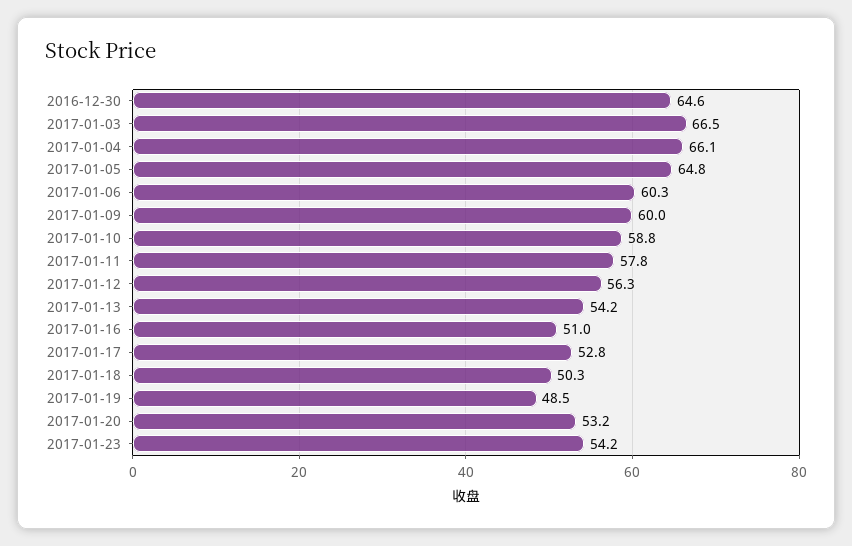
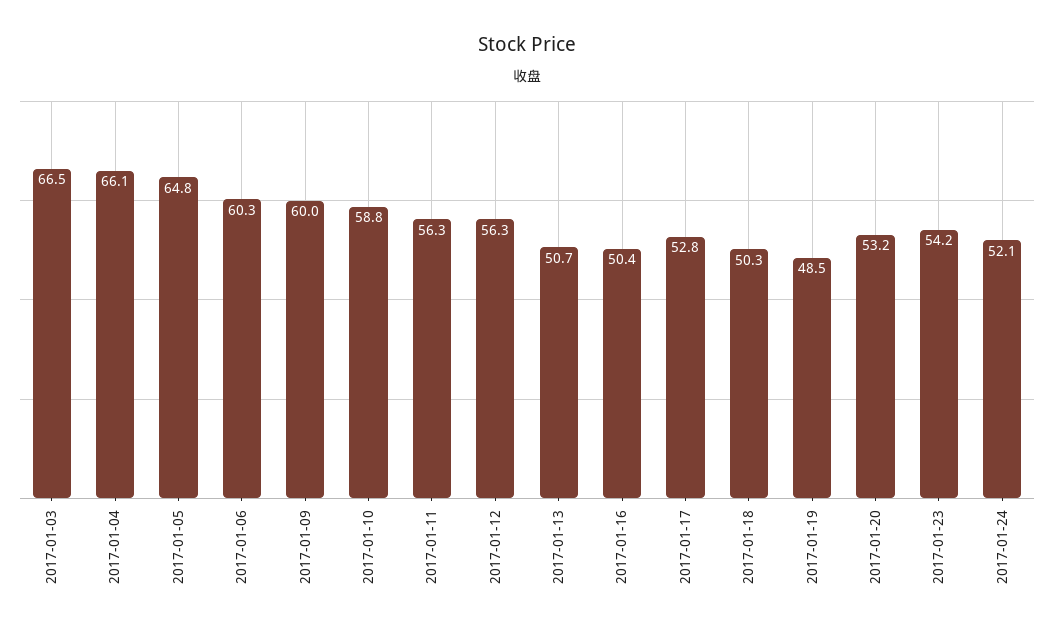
2016-12-30: 64.6 -> none
2017-01-11: 57.8 -> 56.3
2017-01-13: 54.2 -> 50.7
2017-01-16: 51 -> 50.4
2017-01-24: none -> 52.1

